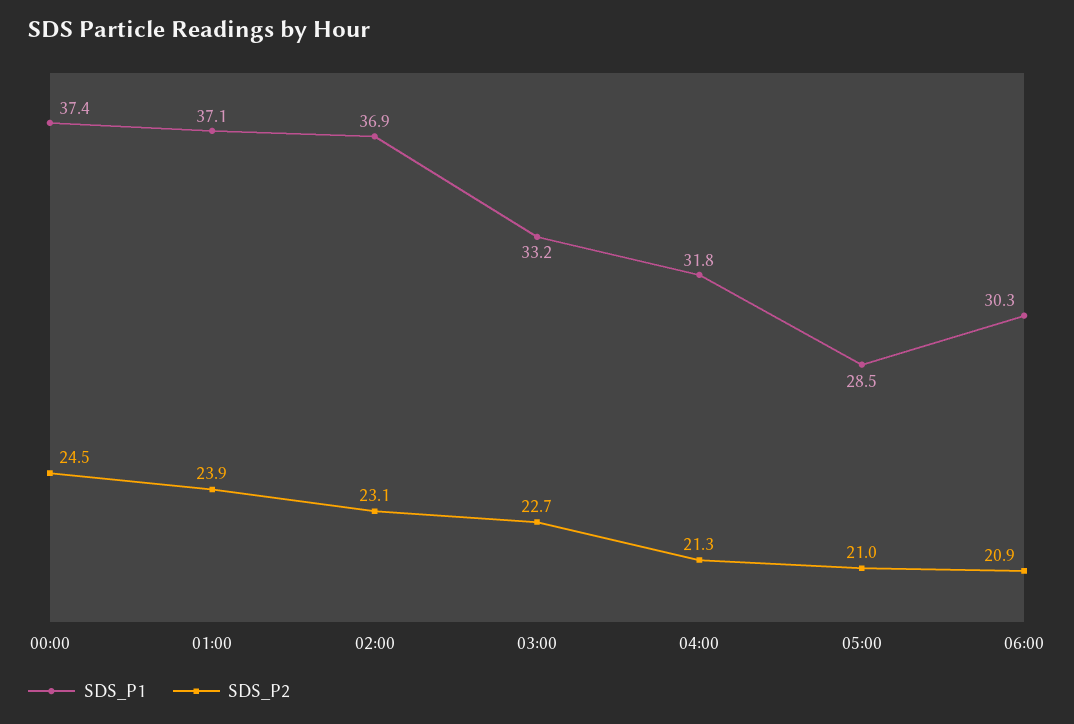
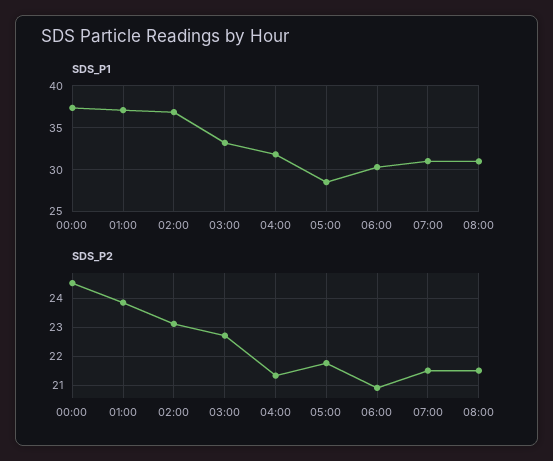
SDS_P2, 05:00: 21 -> 21.75
SDS_P1, 07:00: none -> 31
SDS_P1, 08:00: none -> 31
SDS_P2, 07:00: none -> 21.5
SDS_P2, 08:00: none -> 21.5

